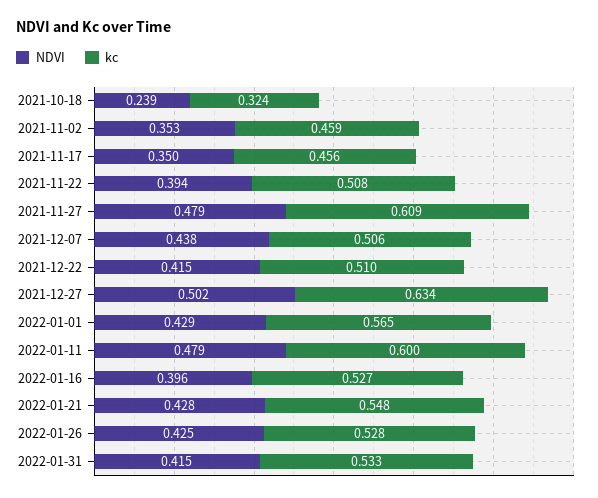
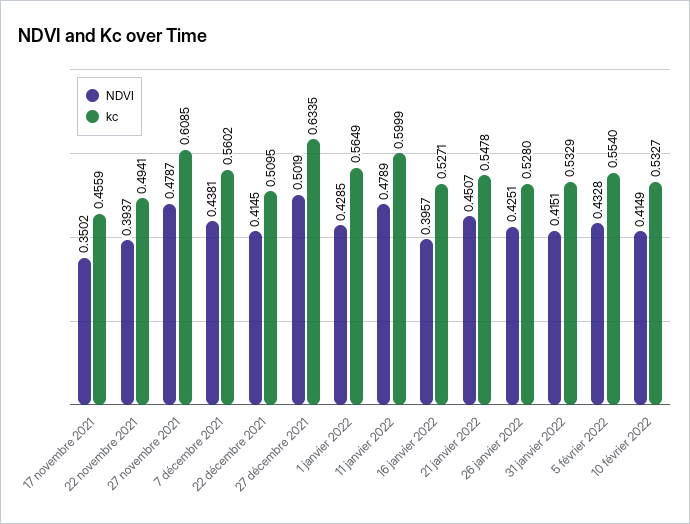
NDVI, 2021-10-18: 0.239 -> none
kc, 2021-10-18: 0.324 -> none
NDVI, 2021-11-02: 0.353 -> none
kc, 2021-11-02: 0.459 -> none
kc, 2021-11-22: 0.508 -> 0.4941
kc, 2021-12-07: 0.506 -> 0.5602
NDVI, 2022-01-21: 0.428 -> 0.4507
NDVI, 5 février 2022: none -> 0.4328
kc, 5 février 2022: none -> 0.554
NDVI, 10 février 2022: none -> 0.4149
kc, 10 février 2022: none -> 0.5327

